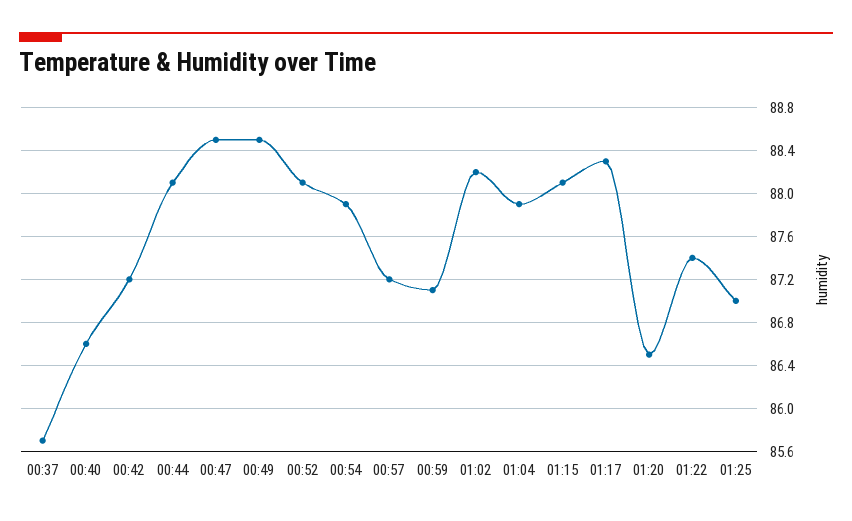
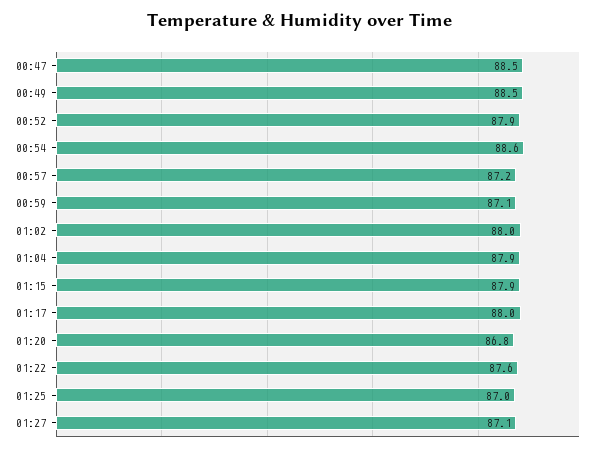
00:37: 85.7 -> none
00:40: 86.6 -> none
00:42: 87.2 -> none
00:44: 88.1 -> none
00:52: 88.1 -> 87.9
00:54: 87.9 -> 88.6
01:02: 88.2 -> 88
01:15: 88.1 -> 87.9
01:17: 88.3 -> 88
01:20: 86.5 -> 86.8
01:22: 87.4 -> 87.6
01:27: none -> 87.1

